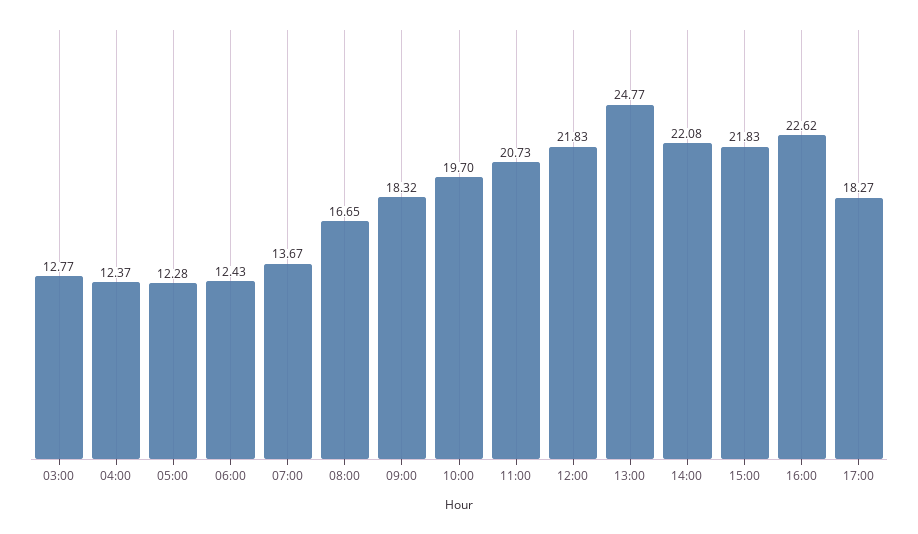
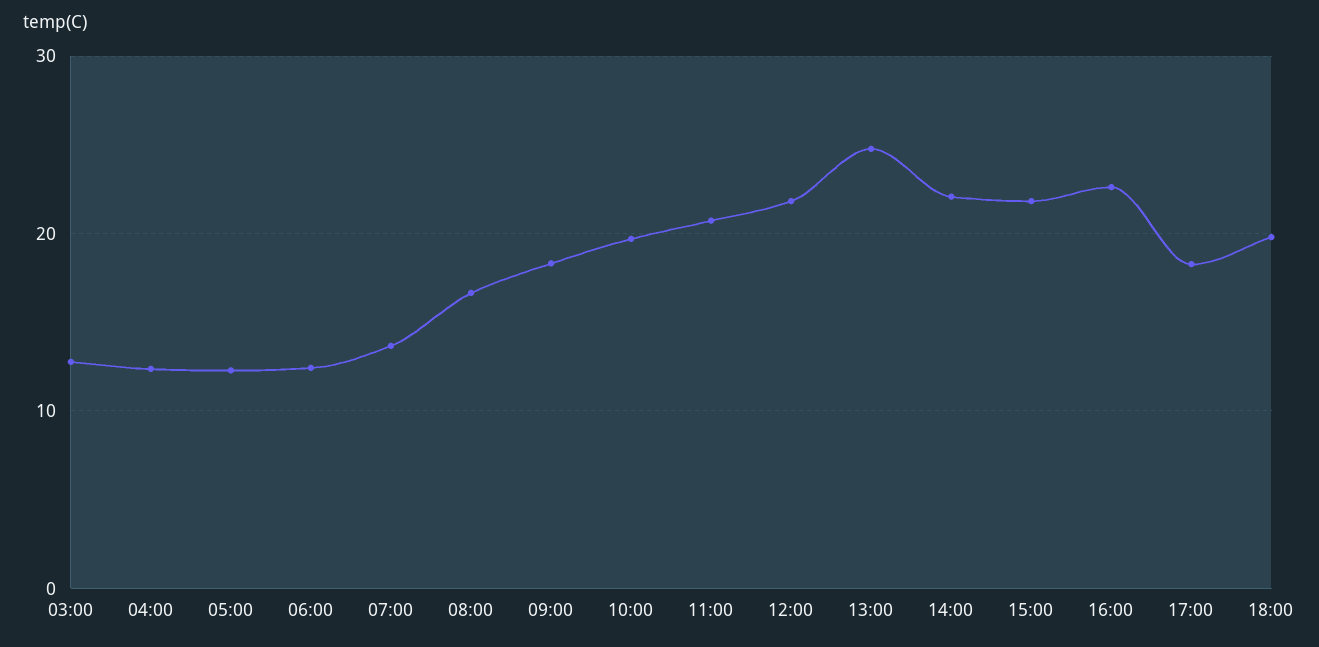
18:00: none -> 20

